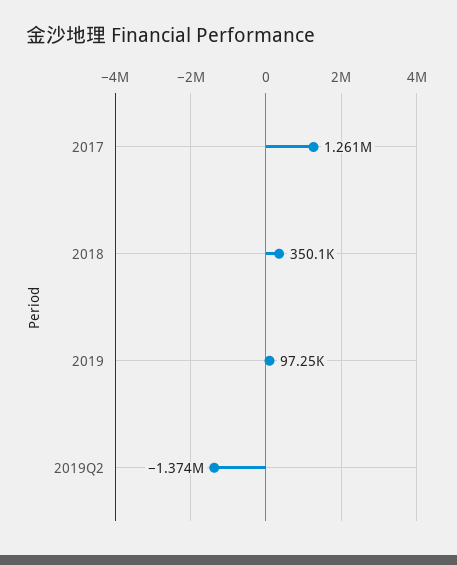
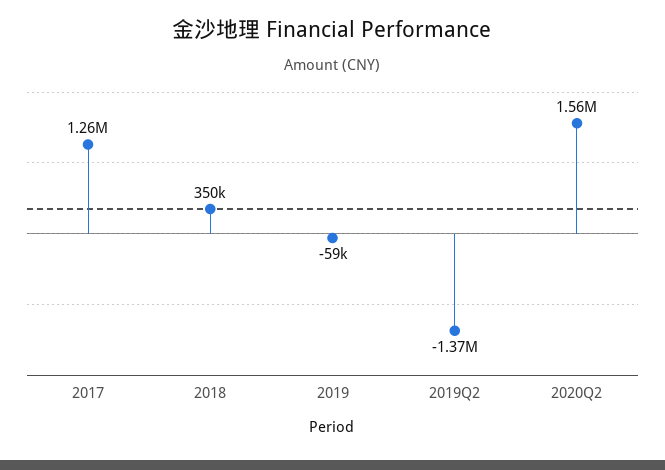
2019: 97250 -> -59000
2020Q2: none -> 1560000

